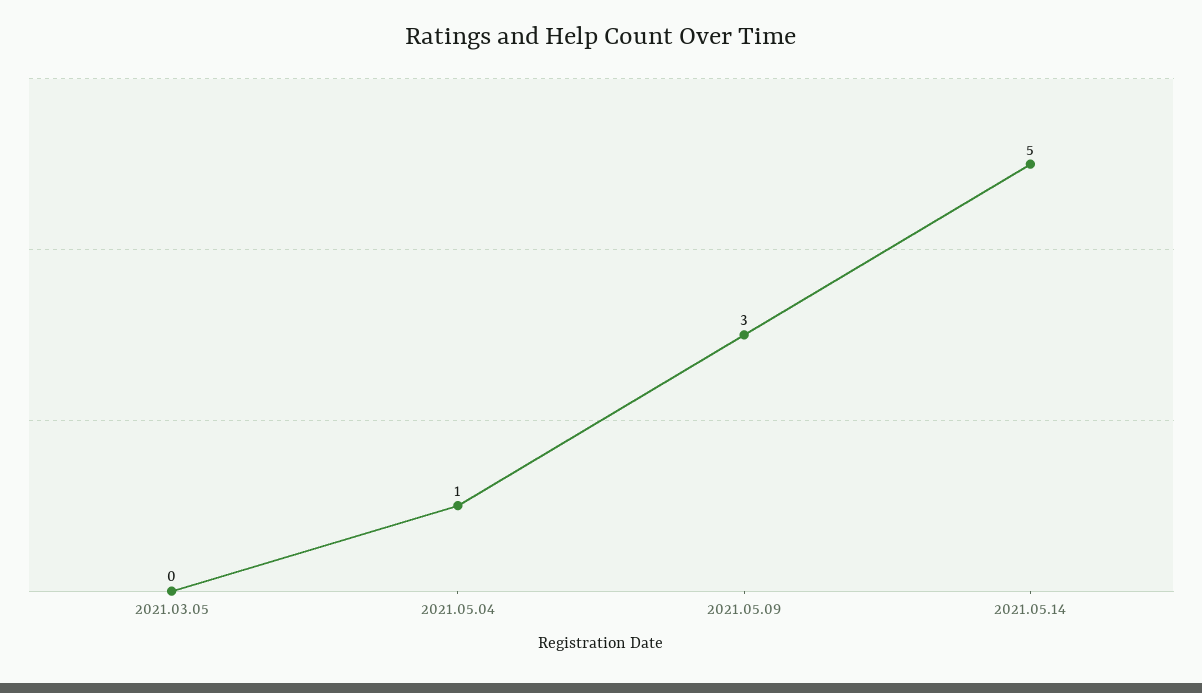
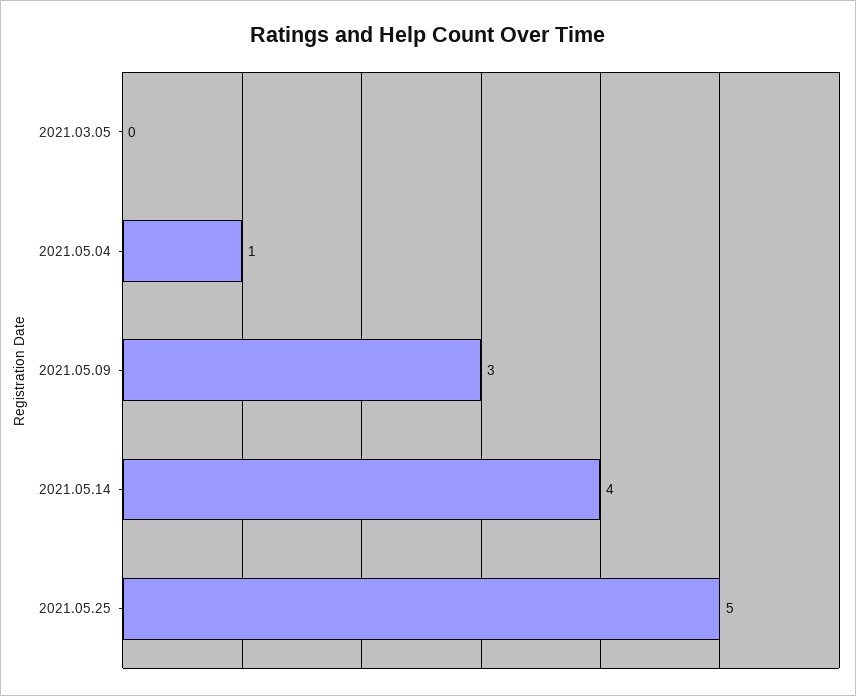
2021.05.14: 5 -> 4
2021.05.25: none -> 5

